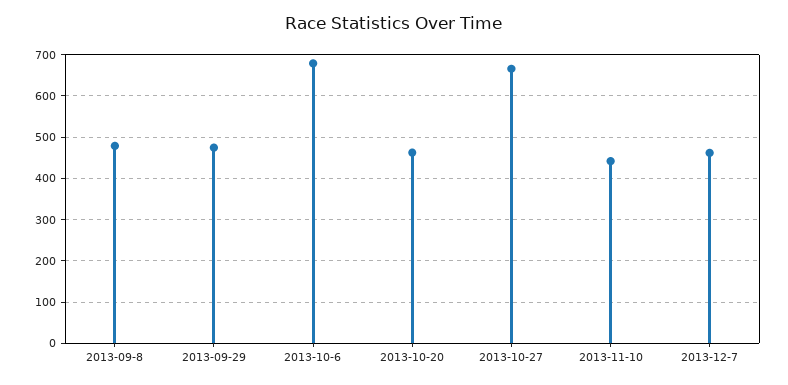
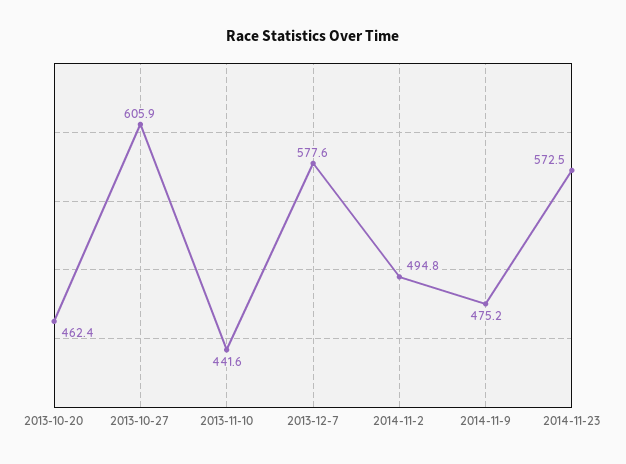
2013-09-8: 480 -> none
2013-09-29: 480 -> none
2013-10-6: 680 -> none
2013-10-27: 660 -> 605.9
2013-12-7: 460 -> 577.6
2014-11-2: none -> 494.8
2014-11-9: none -> 475.2
2014-11-23: none -> 572.5

